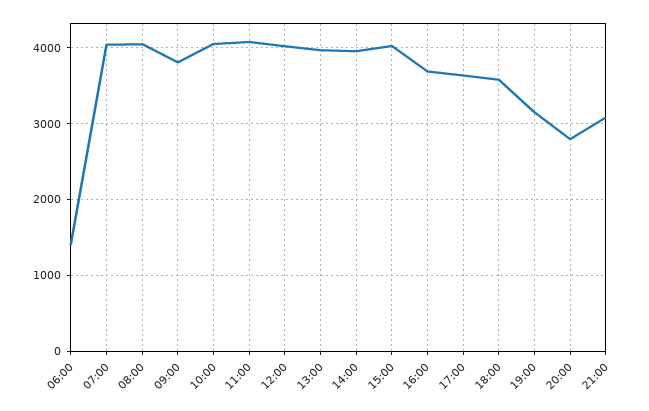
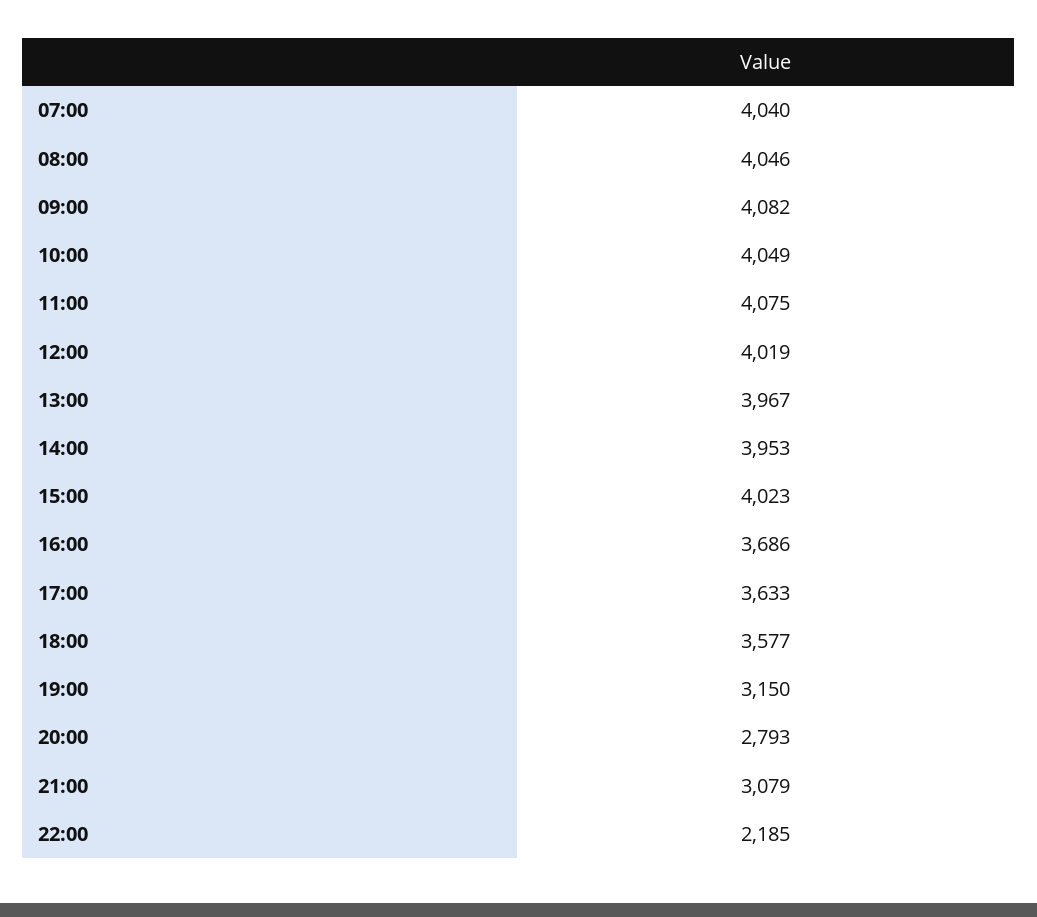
06:00: 1400 -> none
09:00: 3800 -> 4082
22:00: none -> 2185

